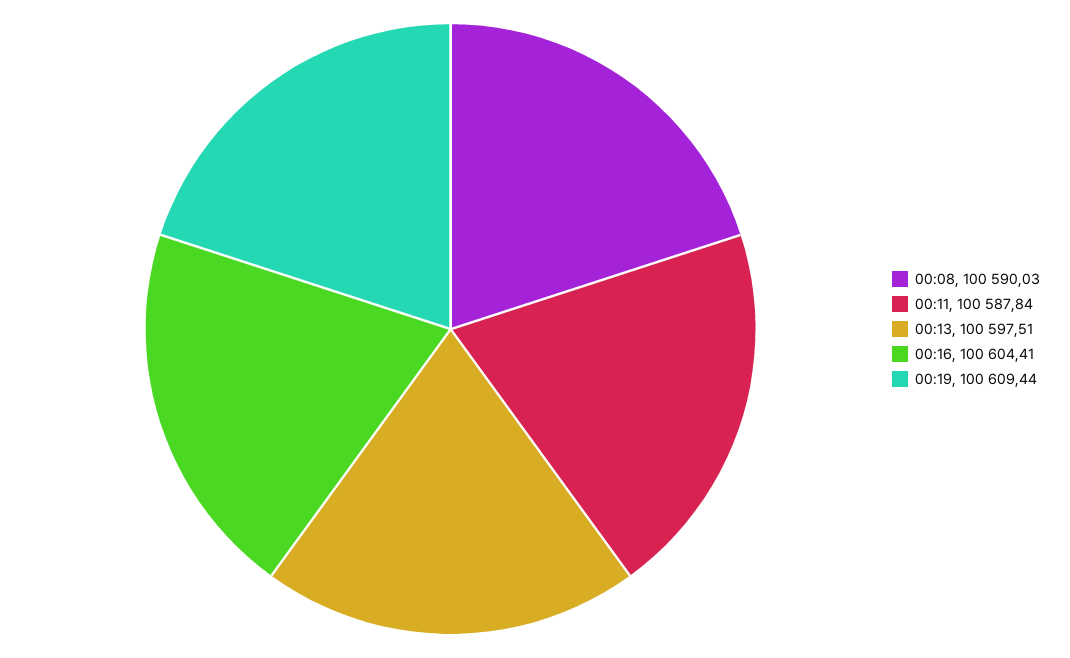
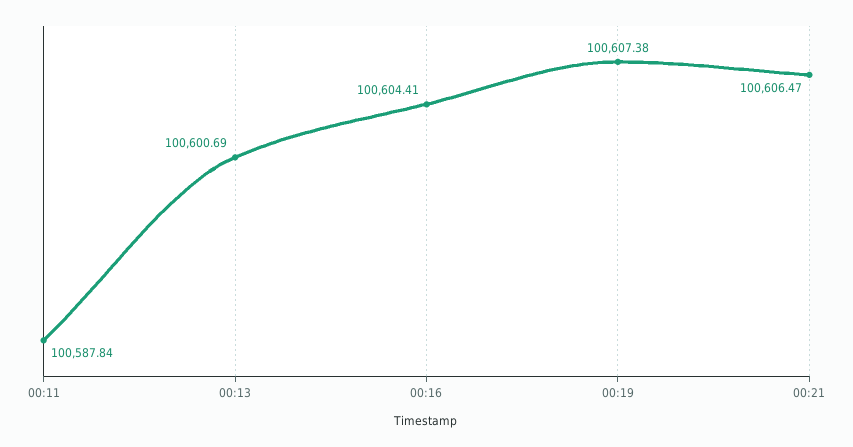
00:08: 100590.03 -> none
00:13: 100597.51 -> 100600.69
00:19: 100609.44 -> 100607.38
00:21: none -> 100606.47

